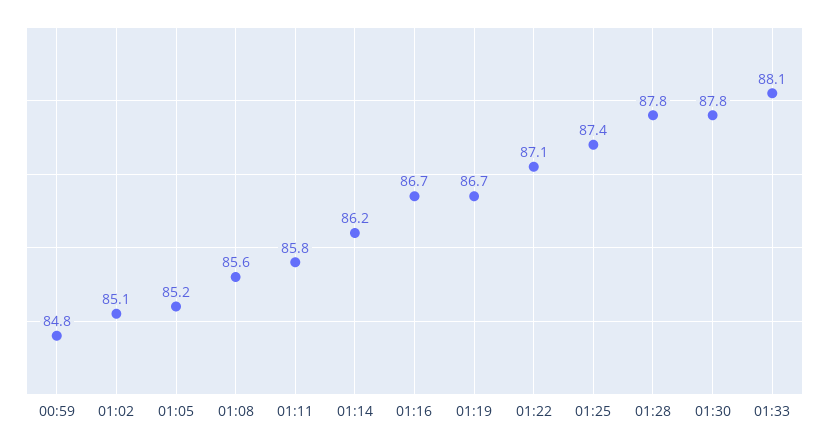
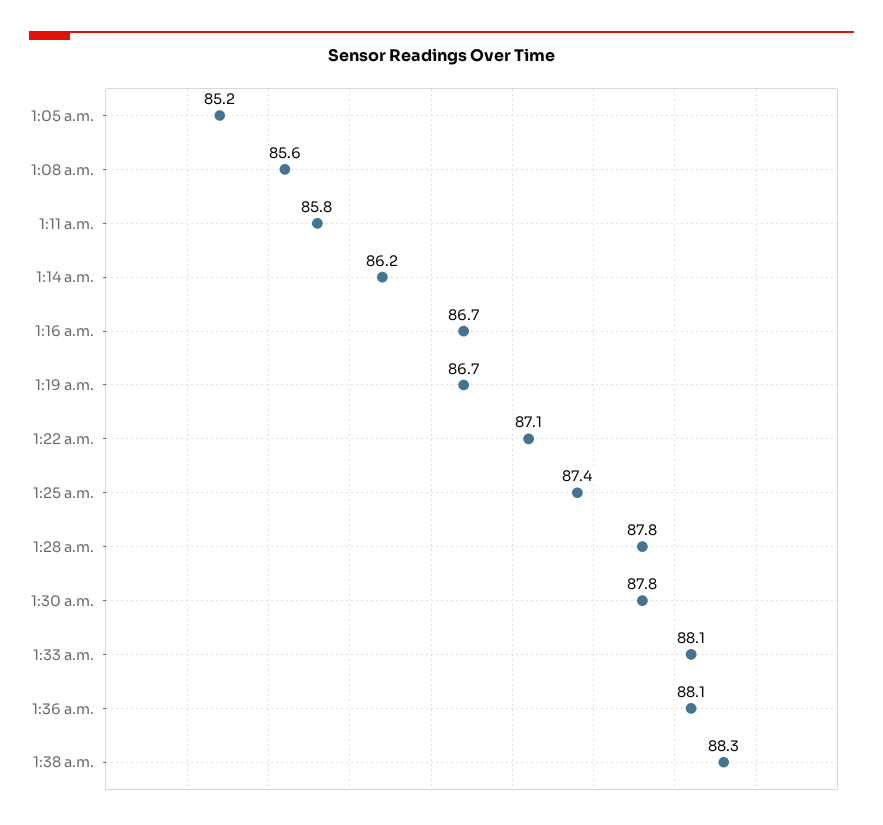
00:59: 84.8 -> none
01:02: 85.1 -> none
1:36 a.m.: none -> 88.1
1:38 a.m.: none -> 88.3

